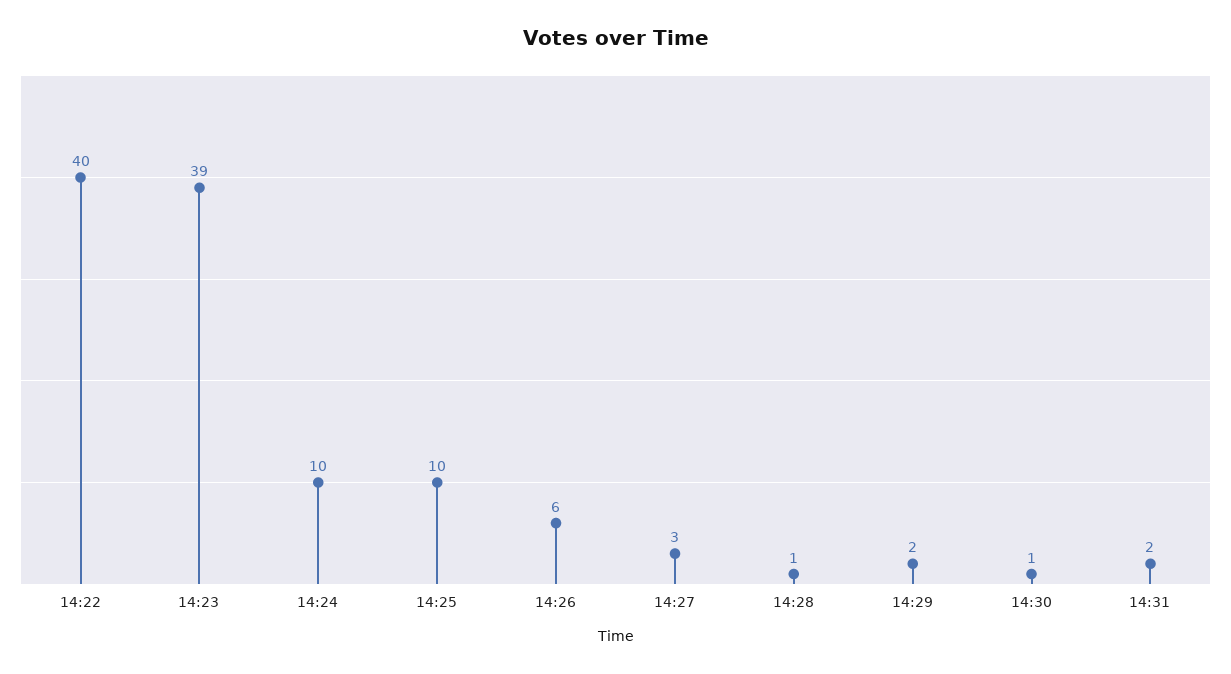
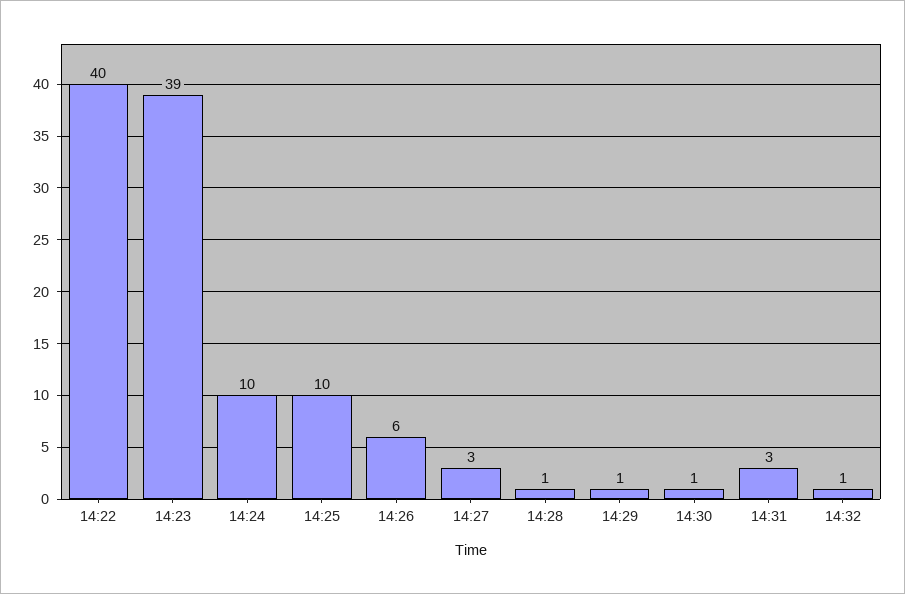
14:29: 2 -> 1
14:31: 2 -> 3
14:32: none -> 1

